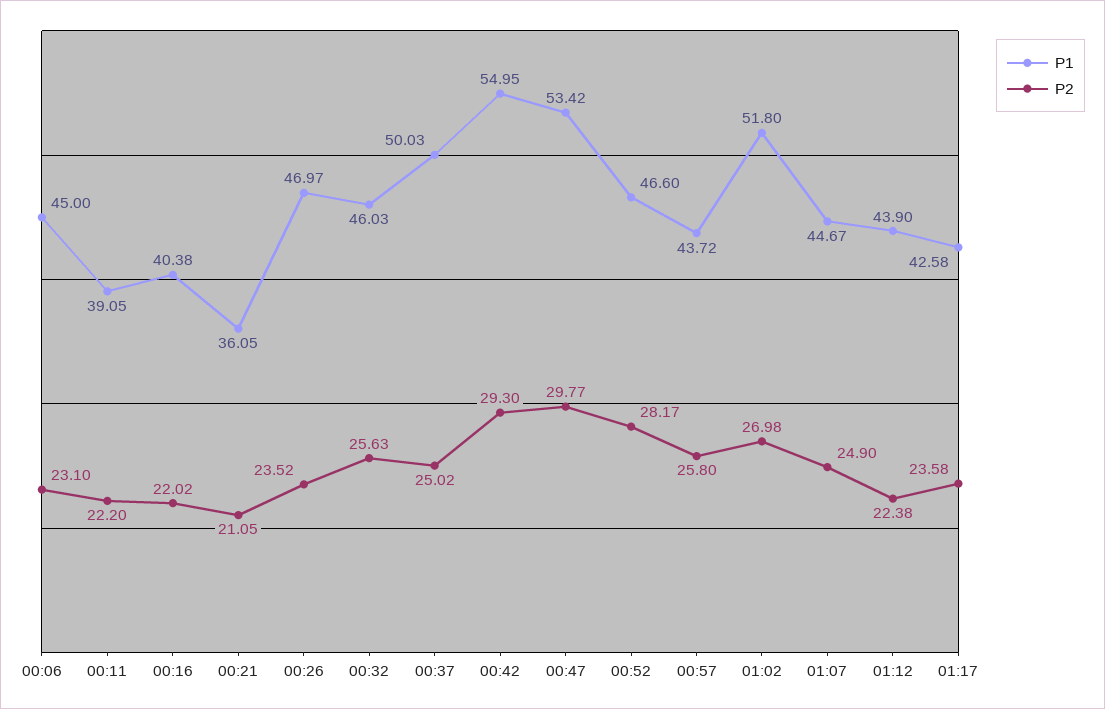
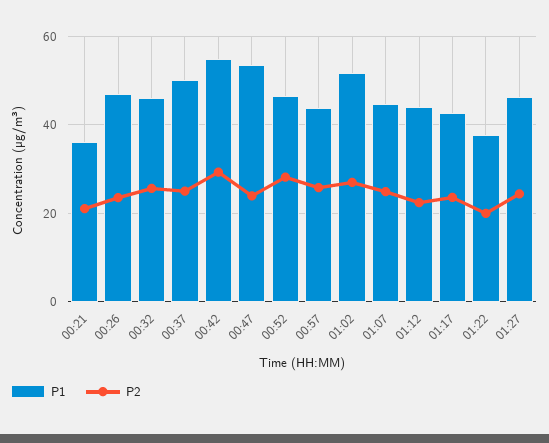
P1, 00:06: 45 -> none
P2, 00:06: 23.1 -> none
P1, 00:11: 39.05 -> none
P2, 00:11: 22.2 -> none
P1, 00:16: 40.38 -> none
P2, 00:16: 22.02 -> none
P2, 00:47: 29.77 -> 24
P1, 01:22: none -> 38
P2, 01:22: none -> 20
P1, 01:27: none -> 46
P2, 01:27: none -> 24

